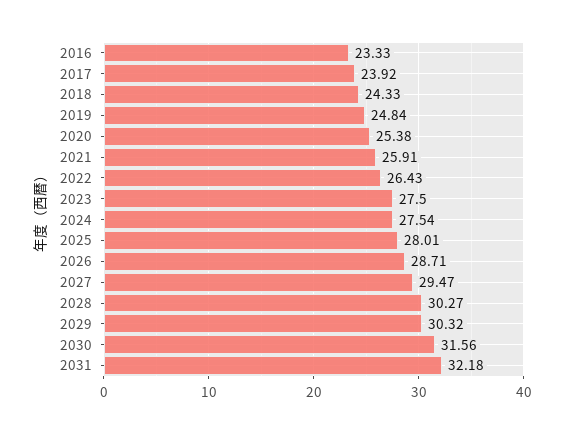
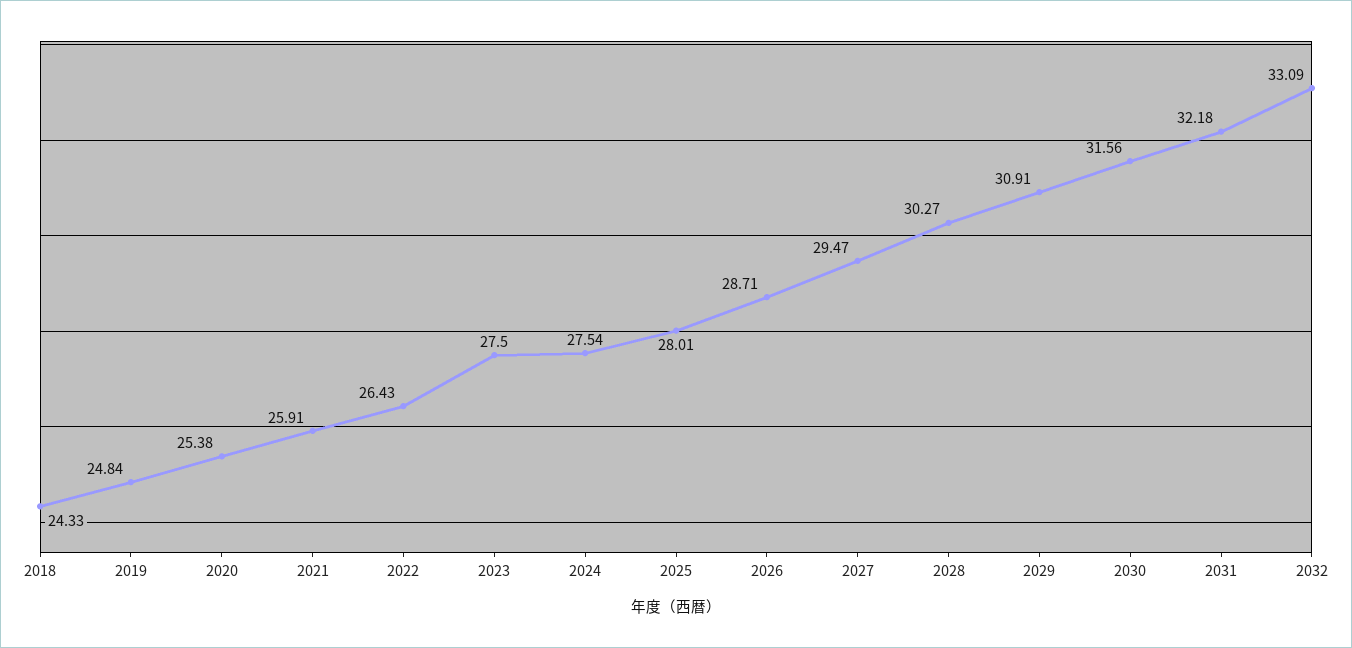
2016: 23.33 -> none
2017: 23.92 -> none
2029: 30.32 -> 30.91
2032: none -> 33.09

